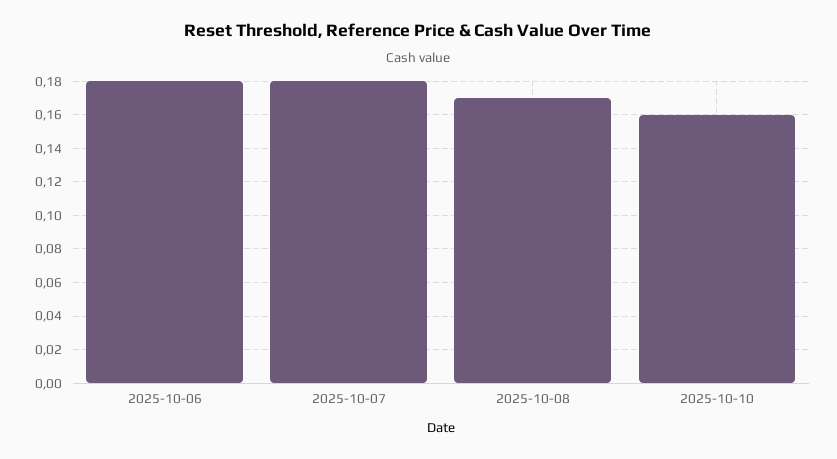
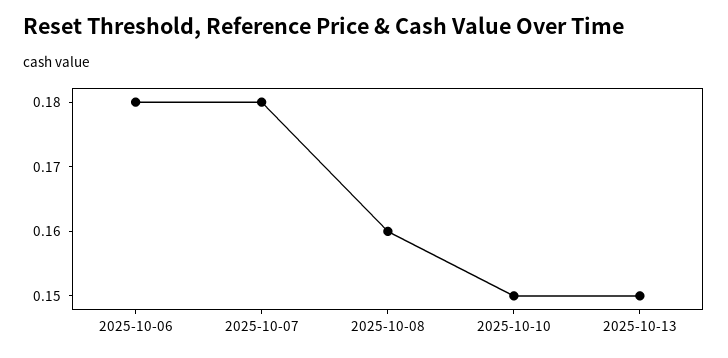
2025-10-08: 0.17 -> 0.16
2025-10-10: 0.16 -> 0.15
2025-10-13: none -> 0.15

